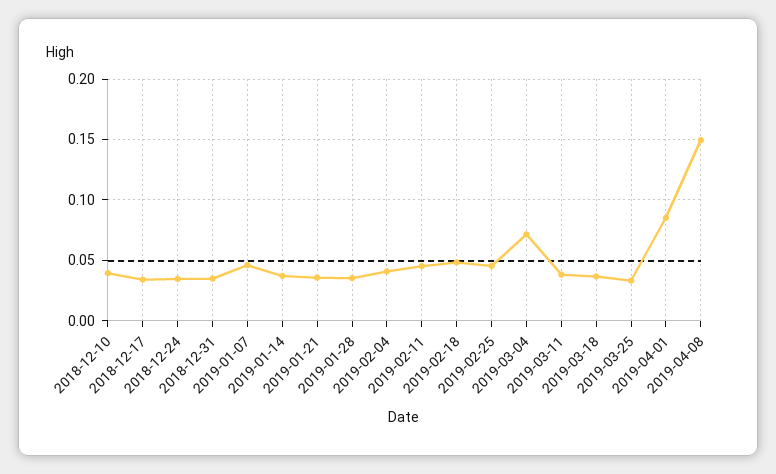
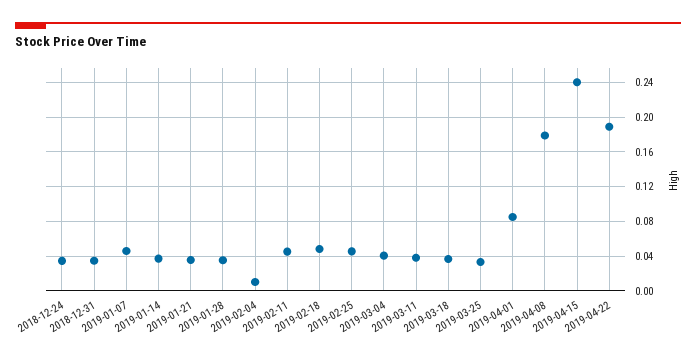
2018-12-10: 0.04 -> none
2018-12-17: 0.035 -> none
2019-02-04: 0.04 -> 0.01
2019-03-04: 0.07 -> 0.04
2019-04-08: 0.15 -> 0.18
2019-04-15: none -> 0.24
2019-04-22: none -> 0.19

